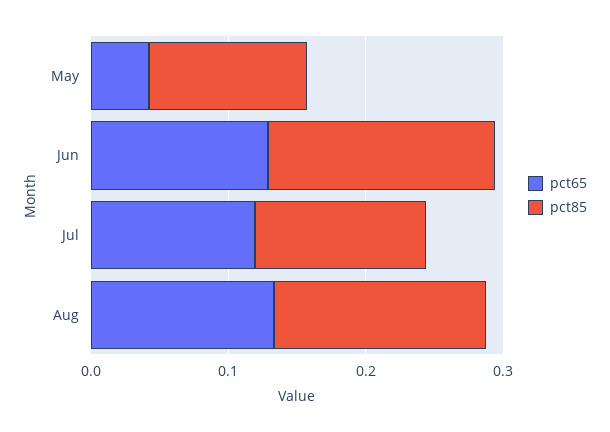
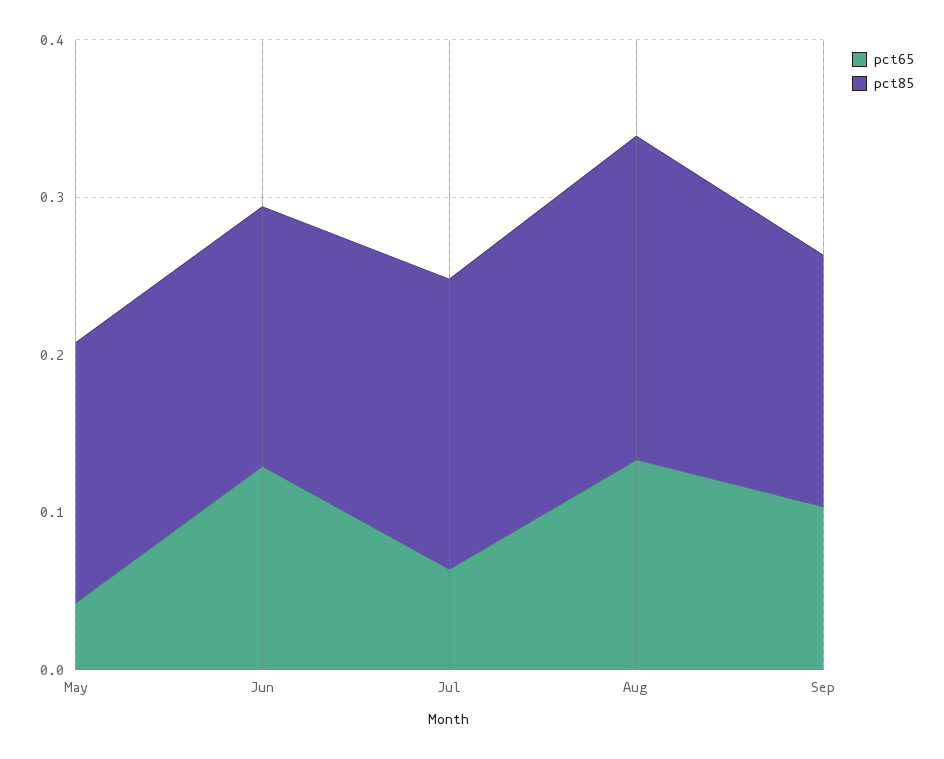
pct85, May: 0.12 -> 0.16
pct65, Jul: 0.12 -> 0.06
pct85, Jul: 0.12 -> 0.18
pct85, Aug: 0.16 -> 0.2
pct65, Sep: none -> 0.1
pct85, Sep: none -> 0.16

